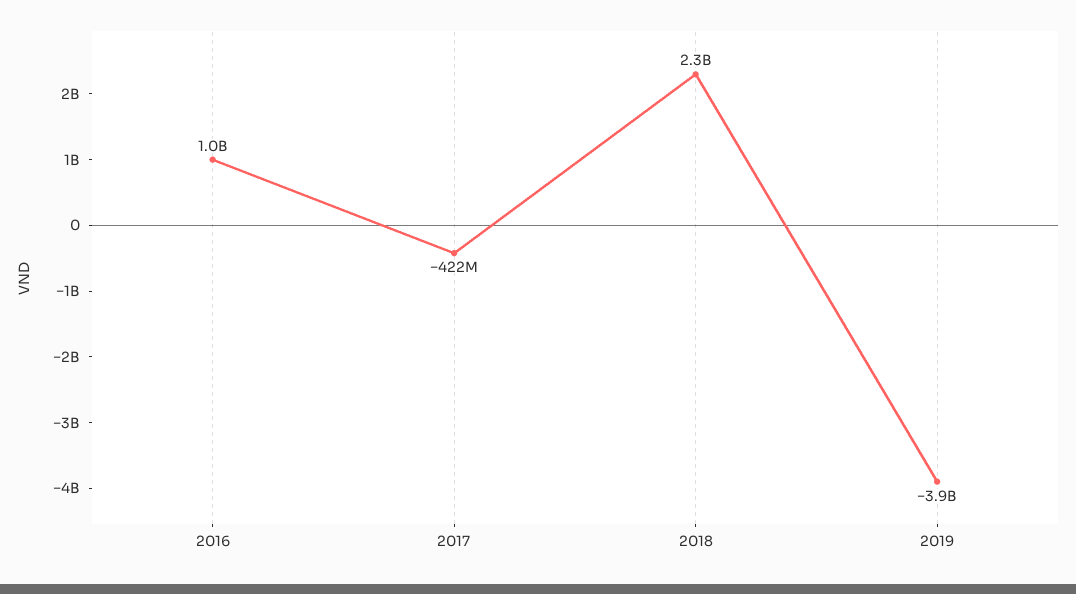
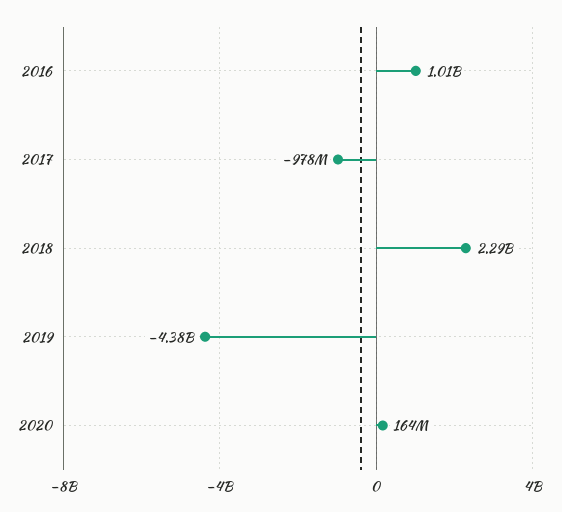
2017: -422000000 -> -978000000
2019: -3900000000 -> -4380000000
2020: none -> 164000000

